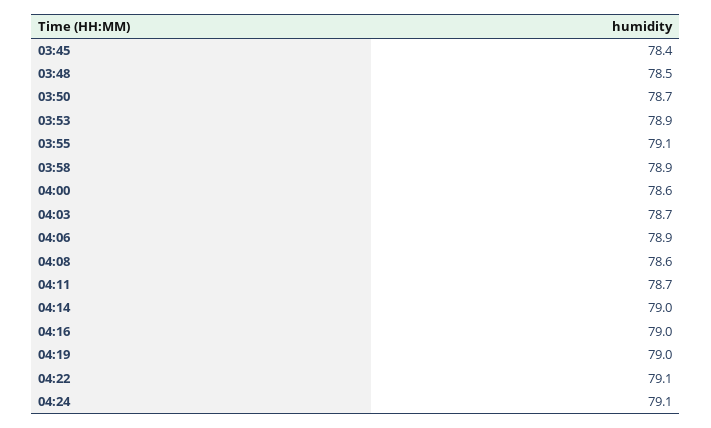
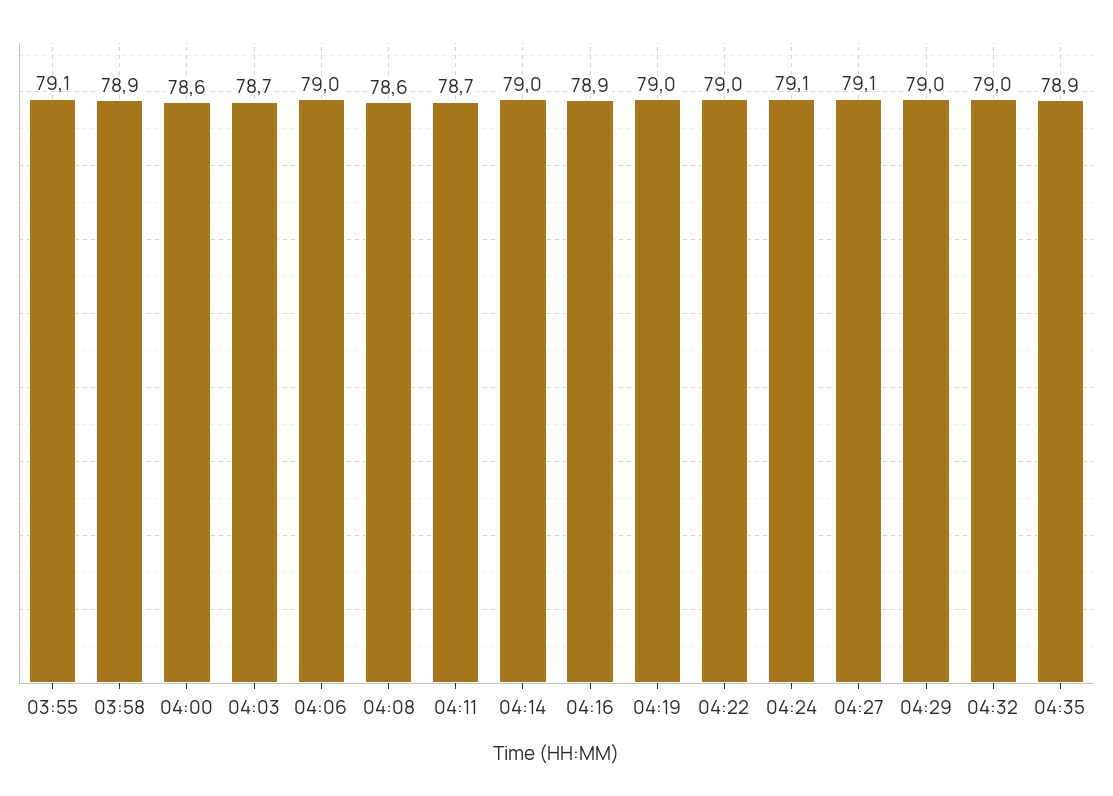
03:45: 78.4 -> none
03:48: 78.5 -> none
03:50: 78.7 -> none
03:53: 78.9 -> none
04:06: 78.9 -> 79
04:16: 79 -> 78.9
04:22: 79.1 -> 79
04:27: none -> 79.1
04:29: none -> 79
04:32: none -> 79
04:35: none -> 78.9

